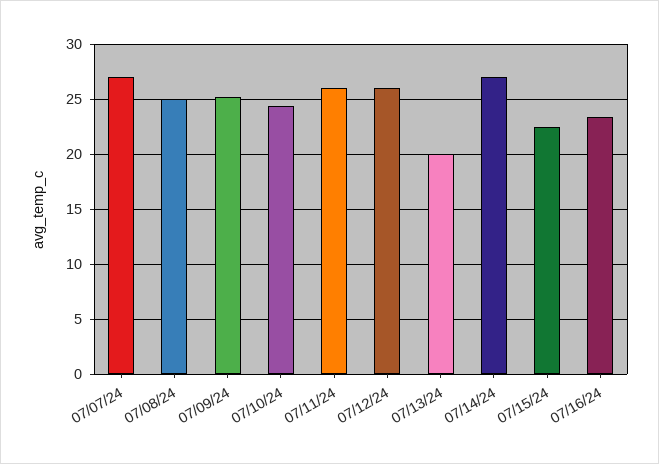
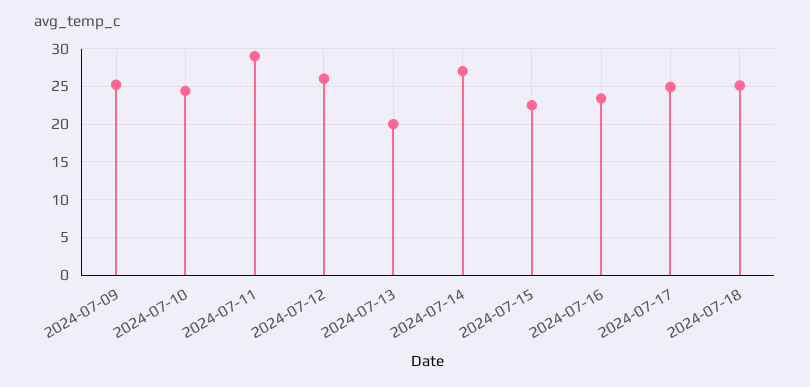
07/07/24: 27 -> none
07/08/24: 25 -> none
07/11/24: 26 -> 29
2024-07-17: none -> 25
2024-07-18: none -> 25

